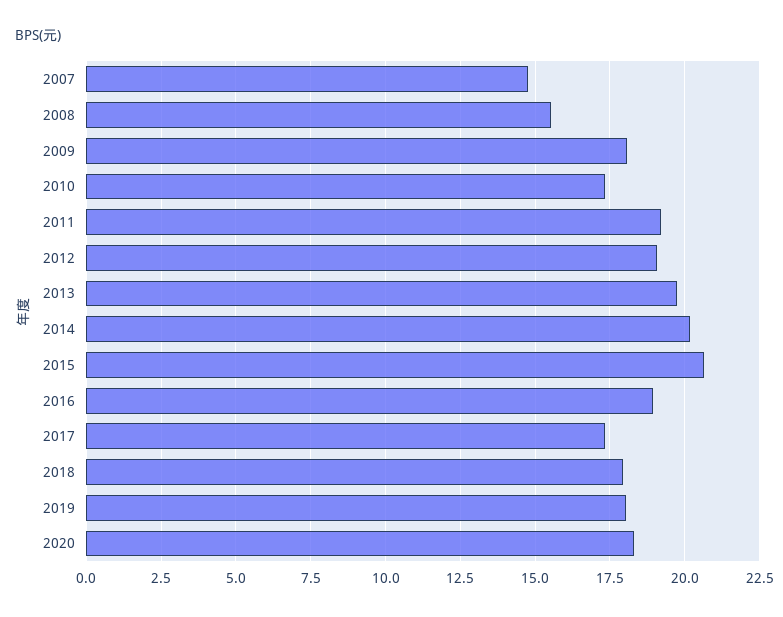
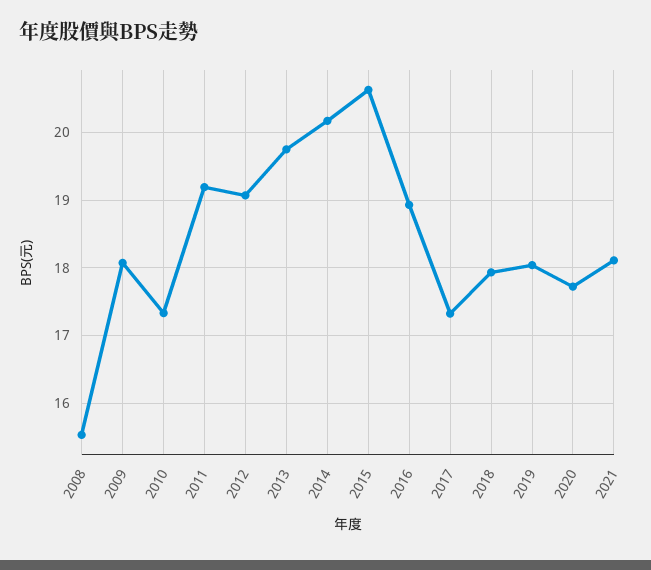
2007: 14.75 -> none
2020: 18.25 -> 17.7
2021: none -> 18.1

